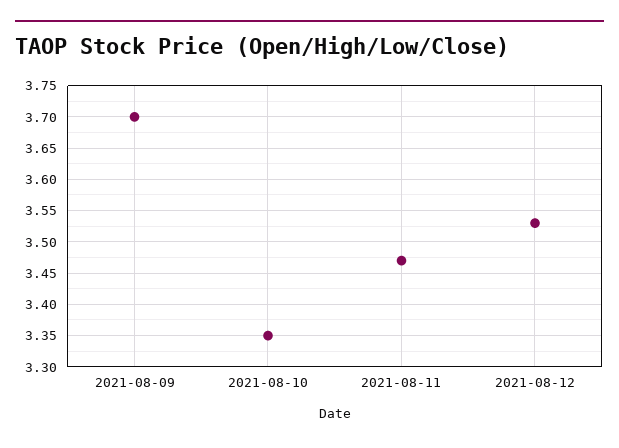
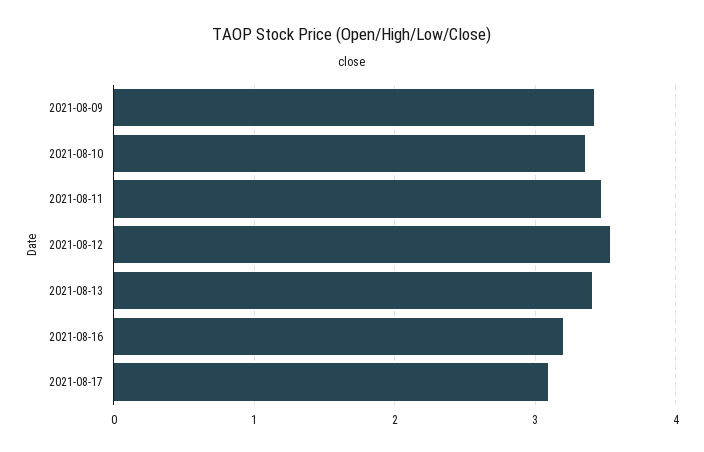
2021-08-09: 3.7 -> 3.4
2021-08-13: none -> 3.4
2021-08-16: none -> 3.2
2021-08-17: none -> 3.1

